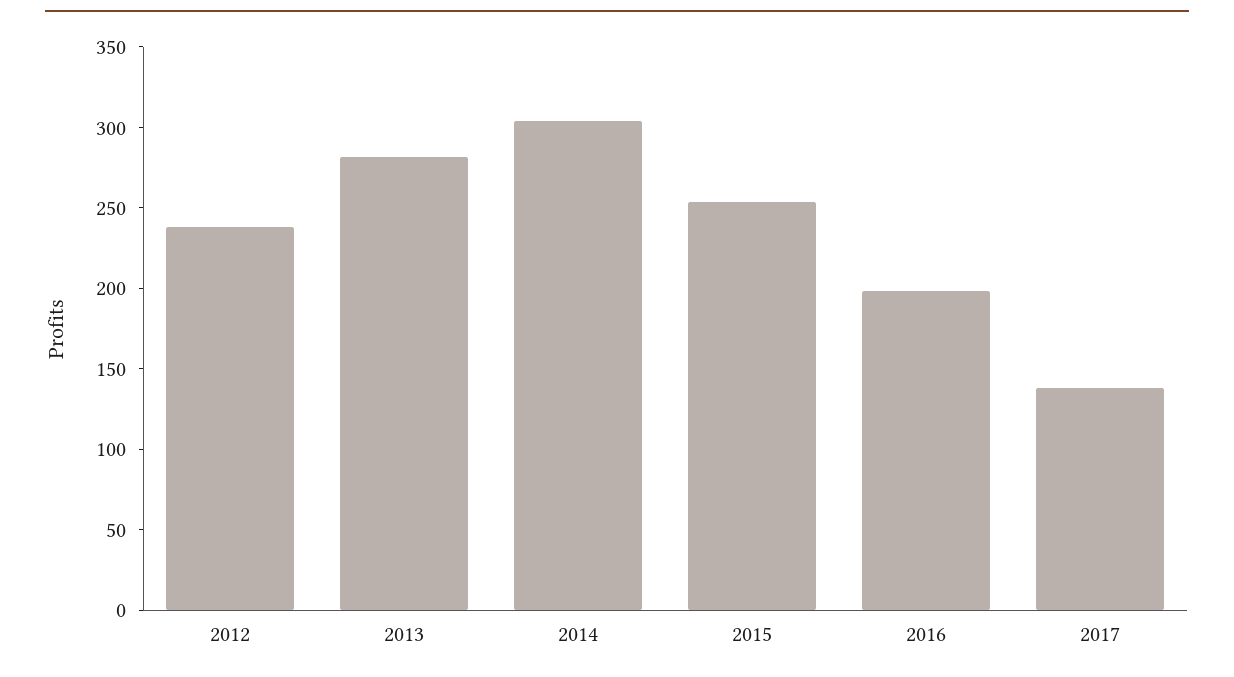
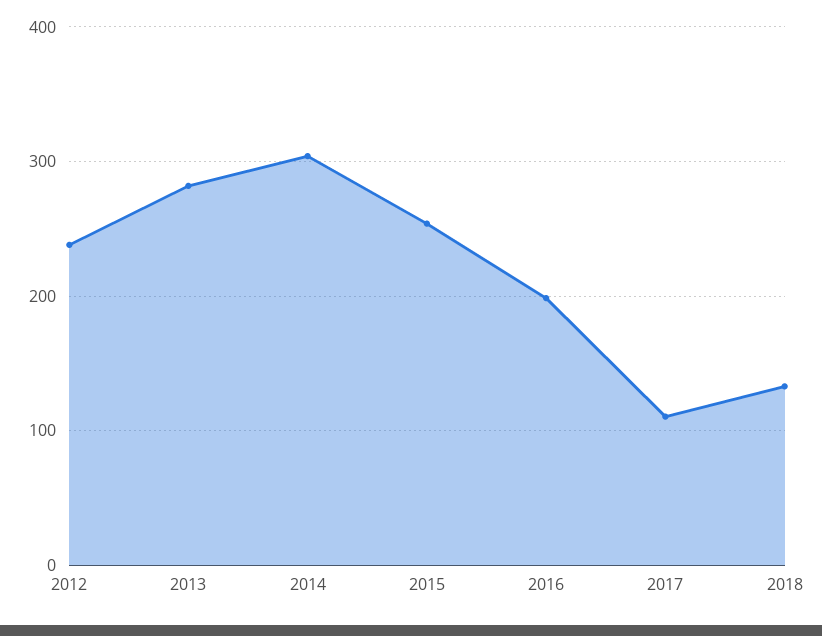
2017: 140 -> 110
2018: none -> 130

